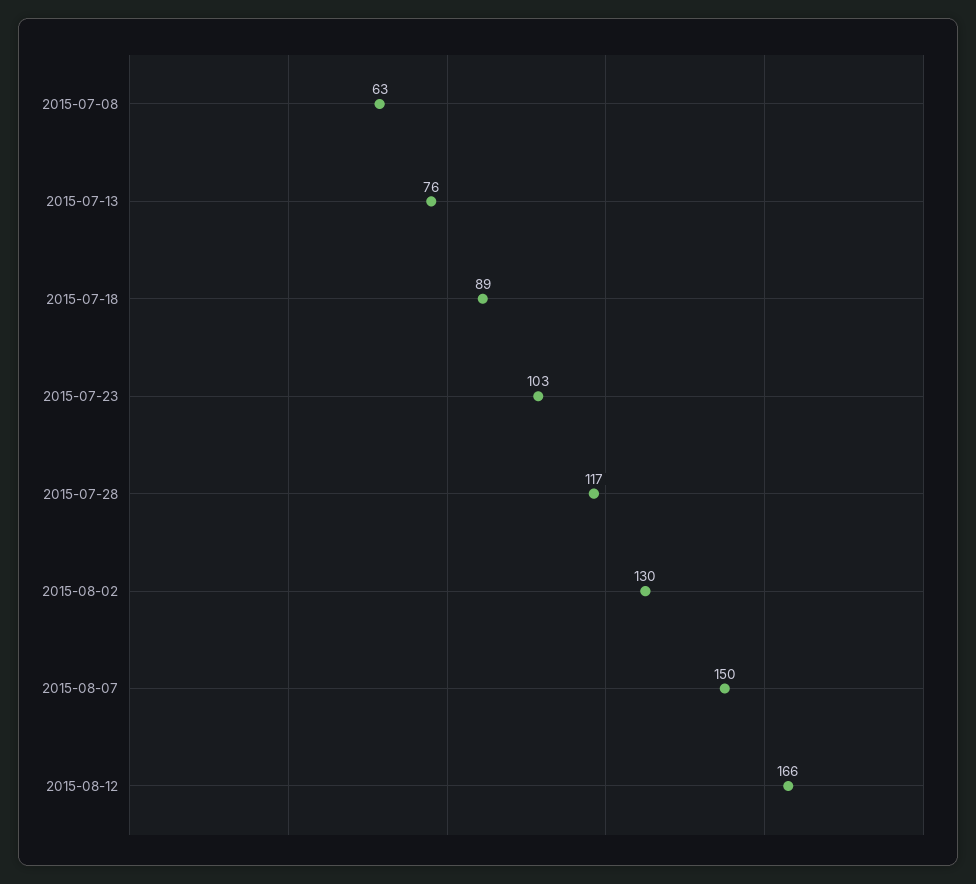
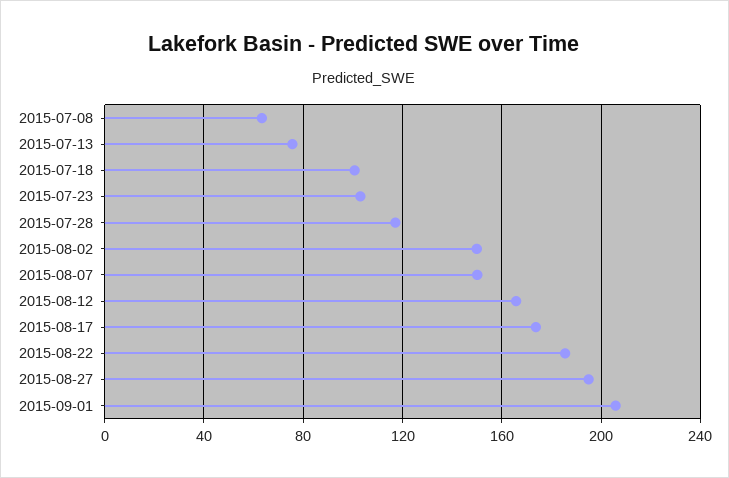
2015-07-18: 89 -> 100
2015-08-02: 130 -> 150
2015-08-17: none -> 175
2015-08-22: none -> 185
2015-08-27: none -> 195
2015-09-01: none -> 205

